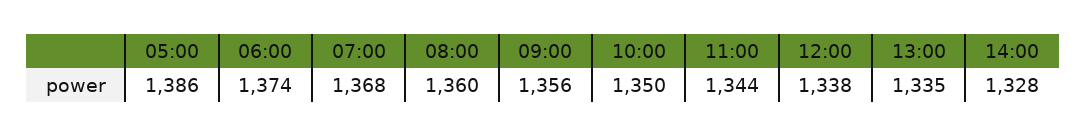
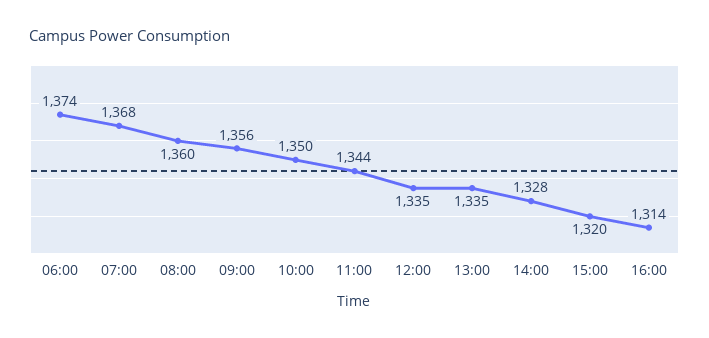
05:00: 1386 -> none
12:00: 1338 -> 1335
15:00: none -> 1320
16:00: none -> 1314

